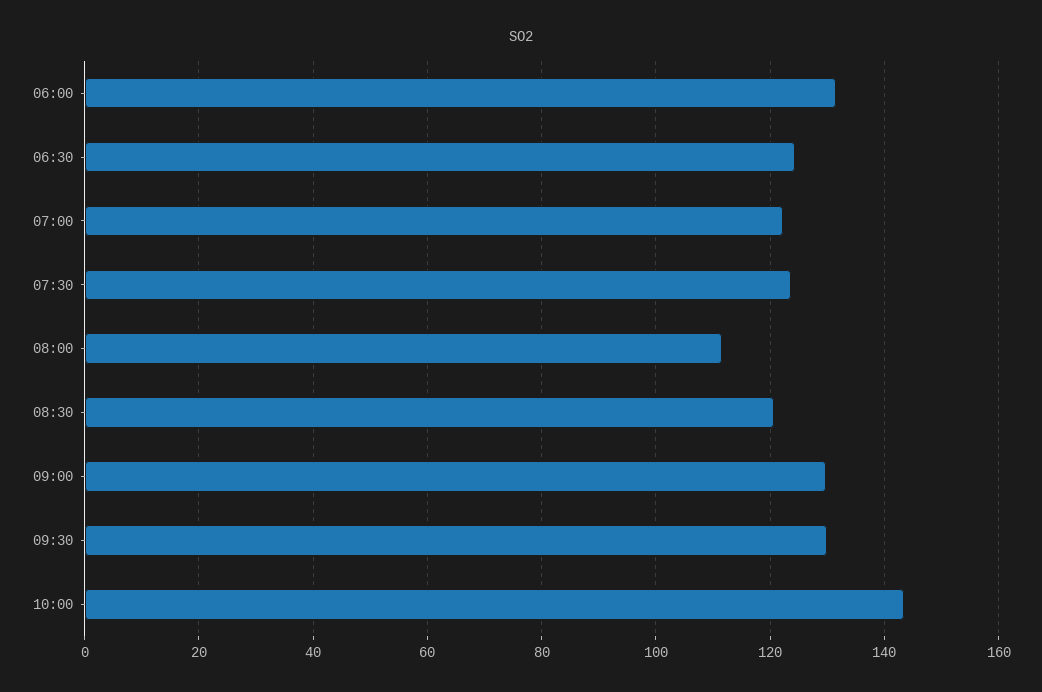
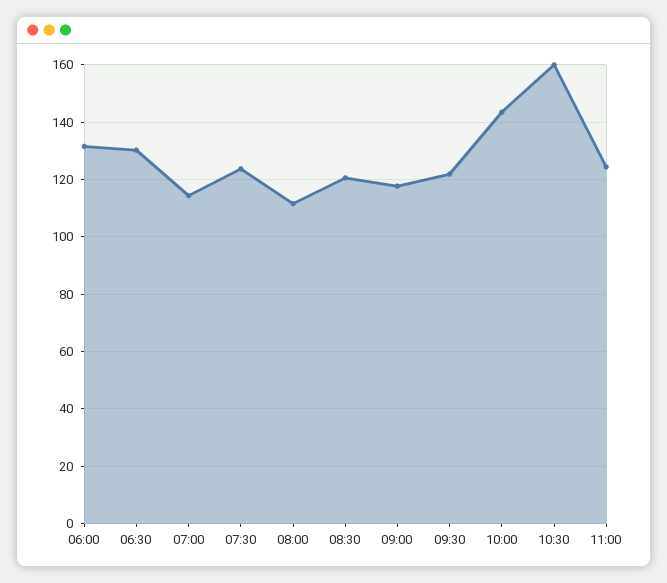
06:30: 124 -> 130
07:00: 122 -> 115
09:00: 130 -> 117.5
09:30: 130 -> 122.5
10:30: none -> 160
11:00: none -> 125

